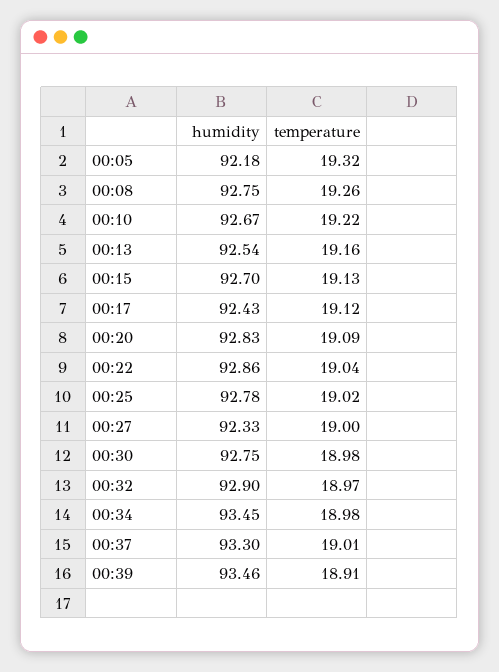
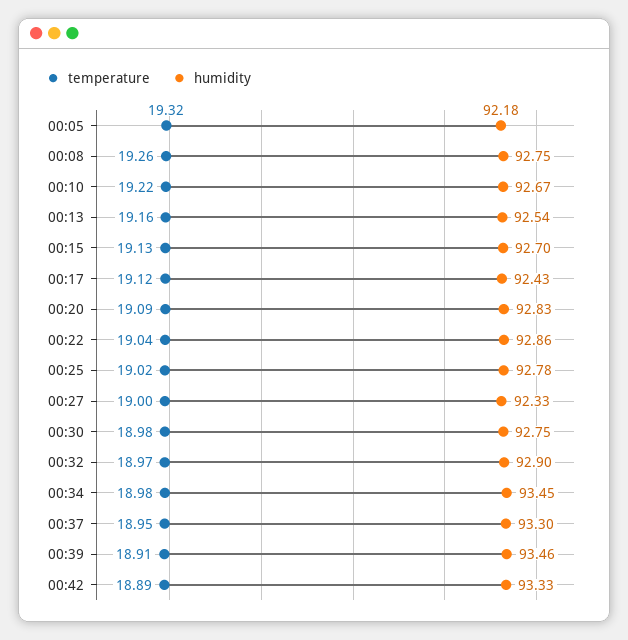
temperature, 00:37: 19.01 -> 18.95
temperature, 00:42: none -> 18.89
humidity, 00:42: none -> 93.33

